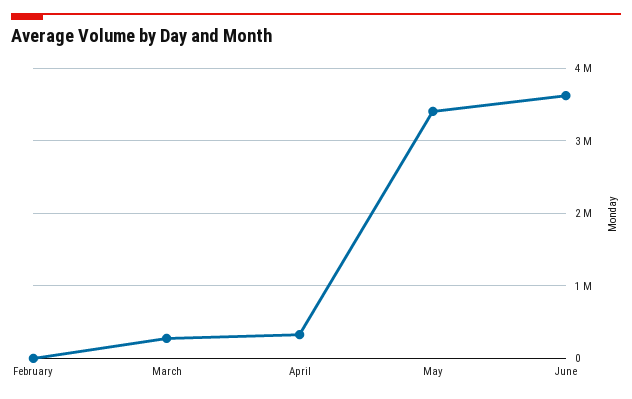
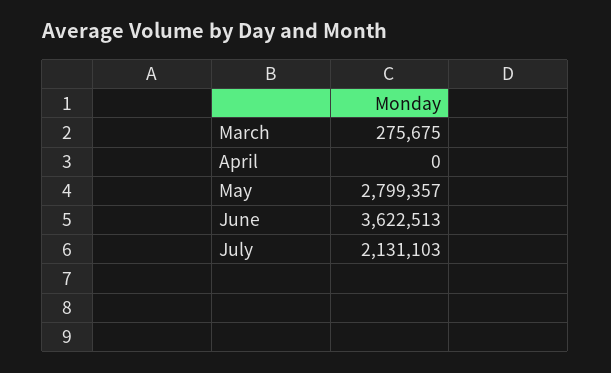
February: 0 -> none
April: 300000 -> 0
May: 3400000 -> 2799357
July: none -> 2131103

